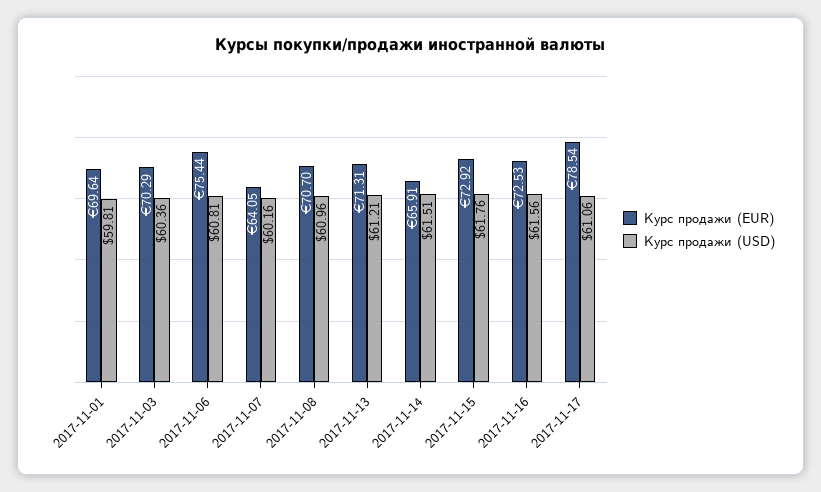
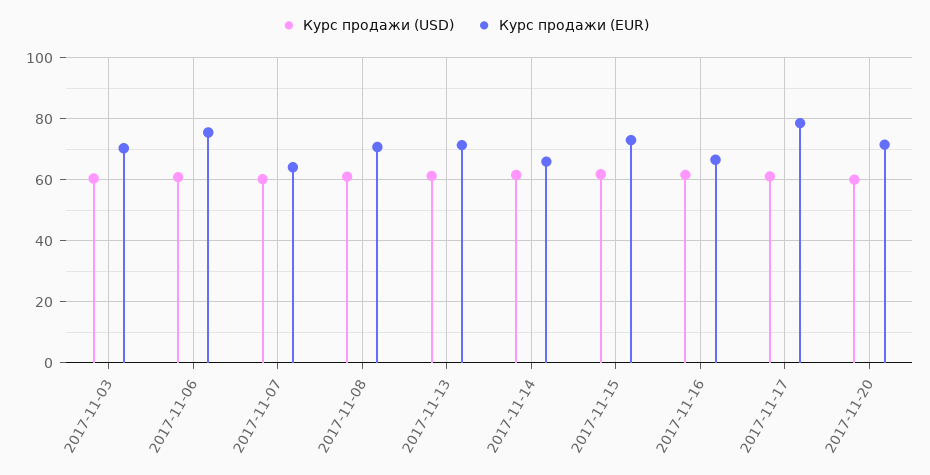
Курс продажи (EUR), 2017-11-01: 69.64 -> none
Курс продажи (USD), 2017-11-01: 59.81 -> none
Курс продажи (EUR), 2017-11-16: 72.53 -> 66
Курс продажи (USD), 2017-11-20: none -> 60
Курс продажи (EUR), 2017-11-20: none -> 72

